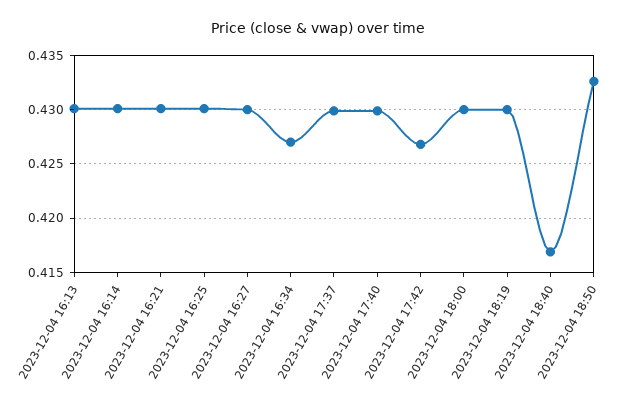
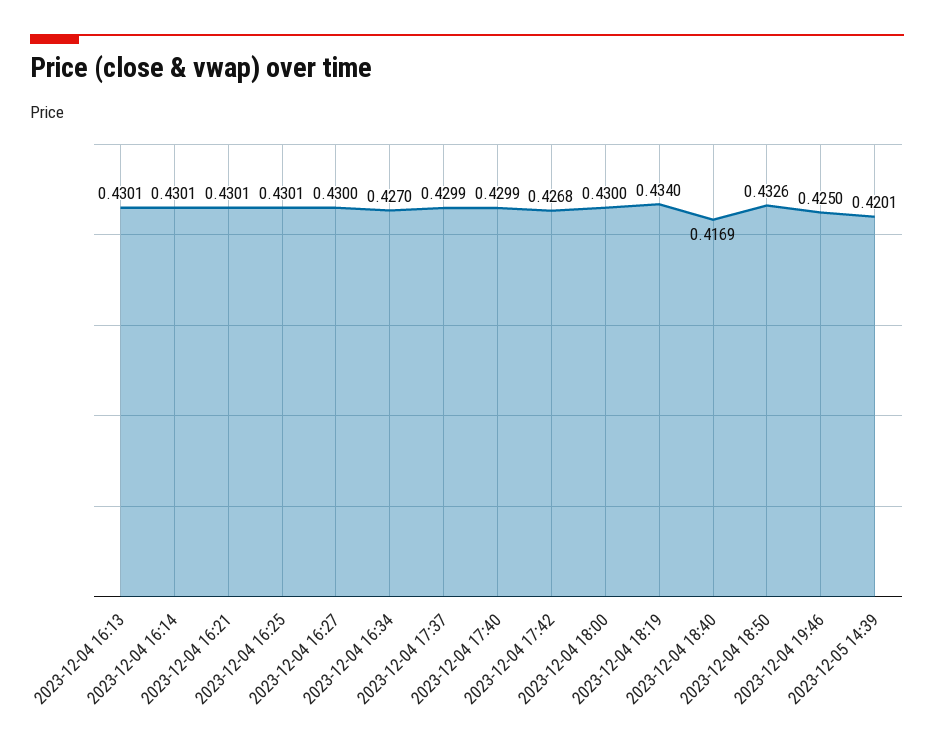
2023-12-04 18:19: 0.43 -> 0.434
2023-12-04 19:46: none -> 0.425
2023-12-05 14:39: none -> 0.4201

